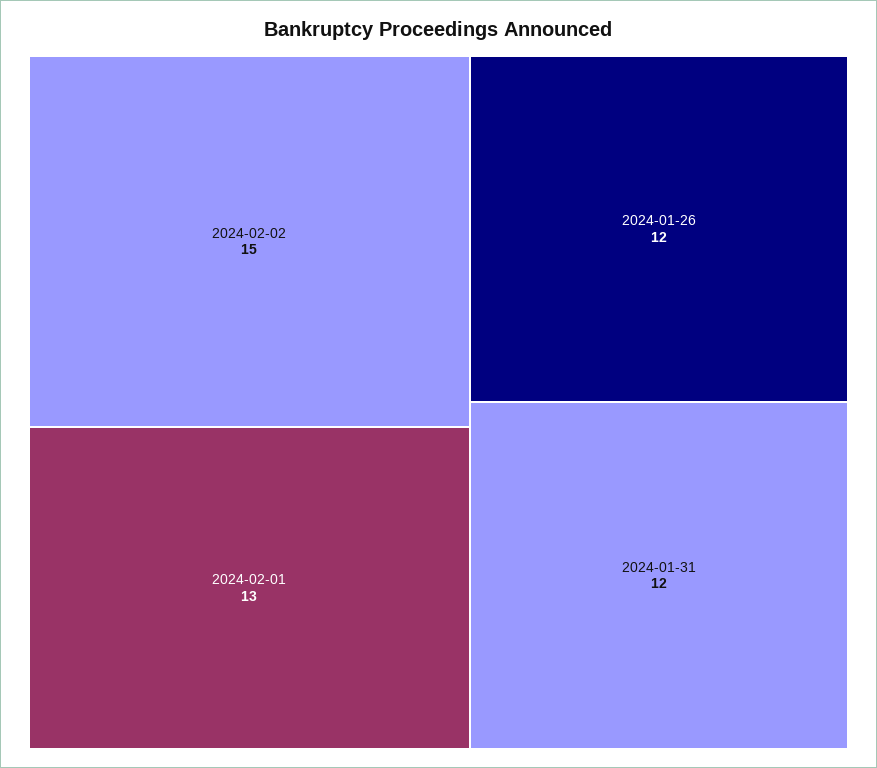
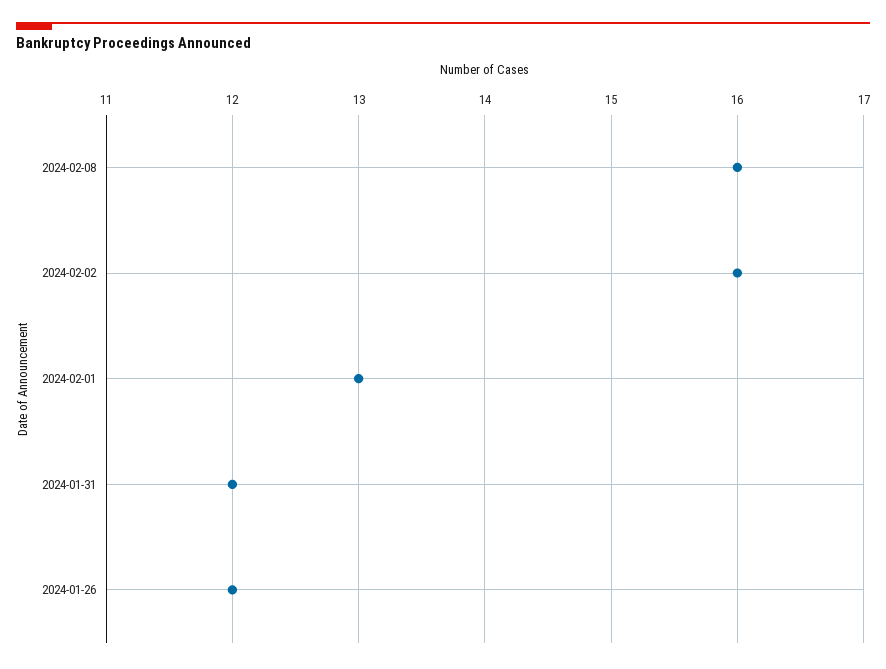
2024-02-02: 15 -> 16
2024-02-08: none -> 16

